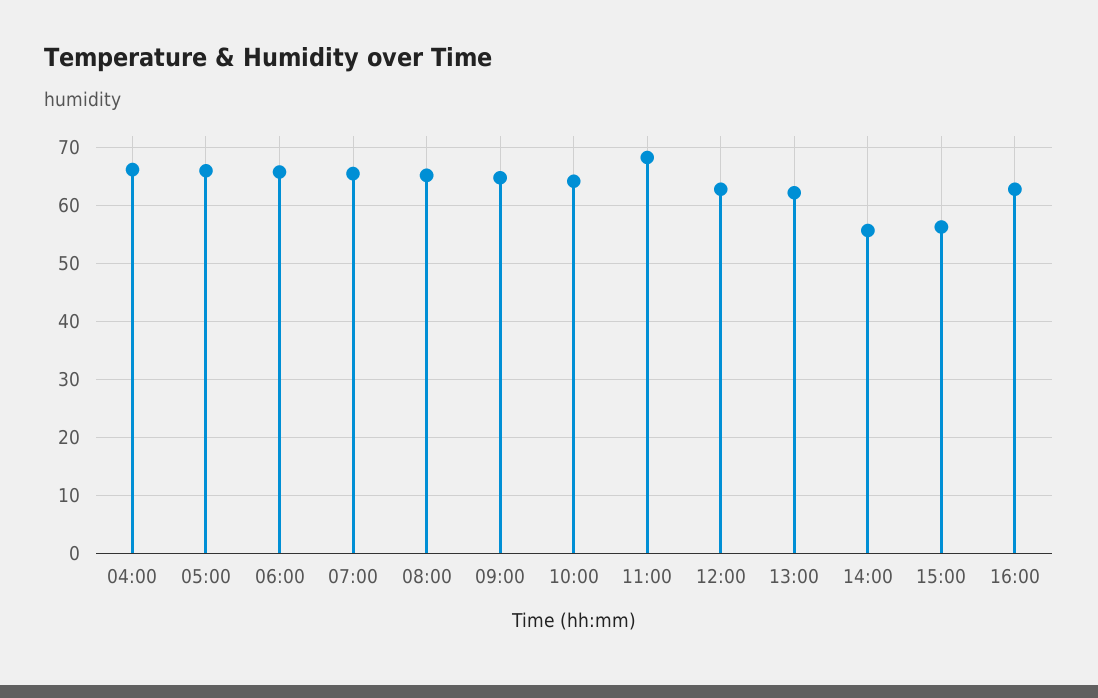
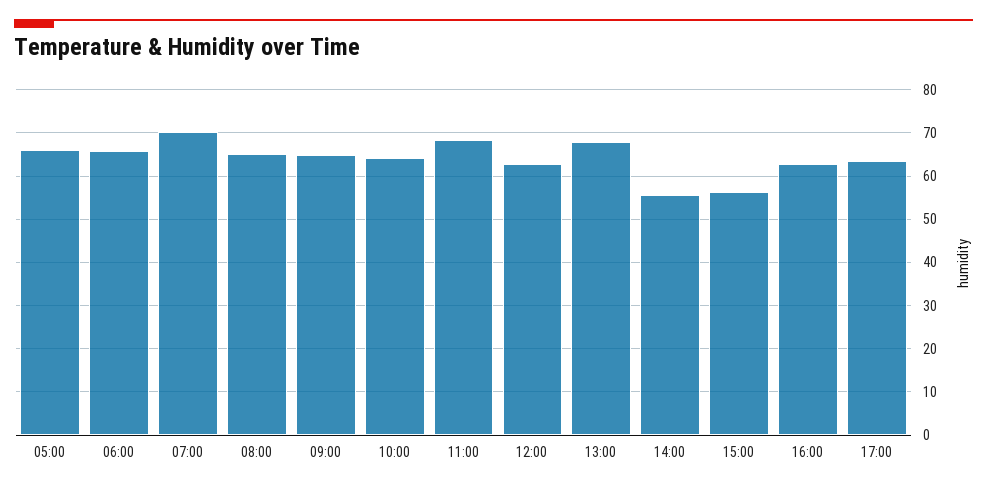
04:00: 66 -> none
07:00: 66 -> 70
13:00: 62 -> 68
17:00: none -> 64

